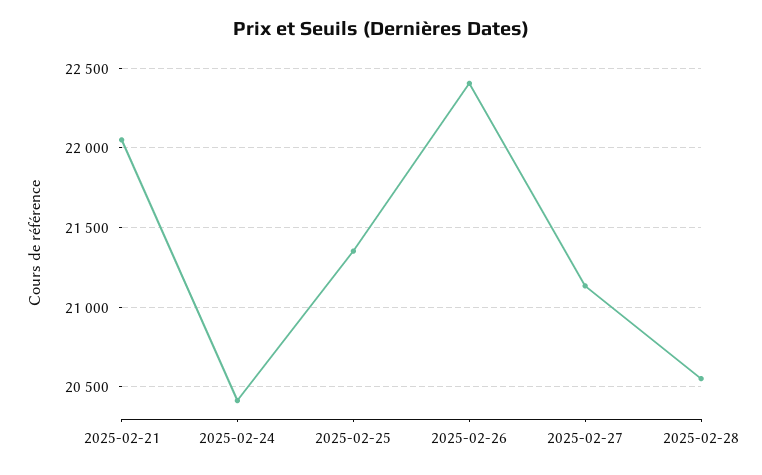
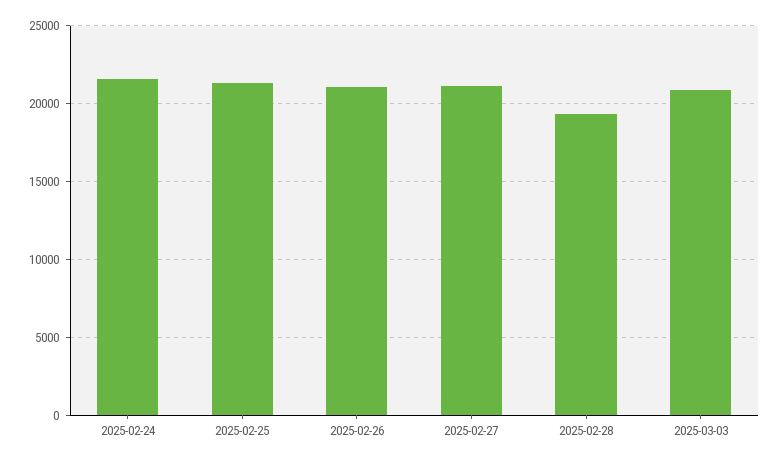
2025-02-21: 22050 -> none
2025-02-24: 20400 -> 21500
2025-02-26: 22400 -> 21000
2025-02-28: 20550 -> 19500
2025-03-03: none -> 21000

